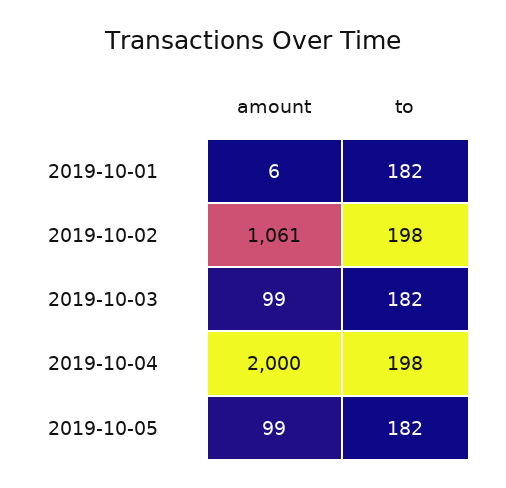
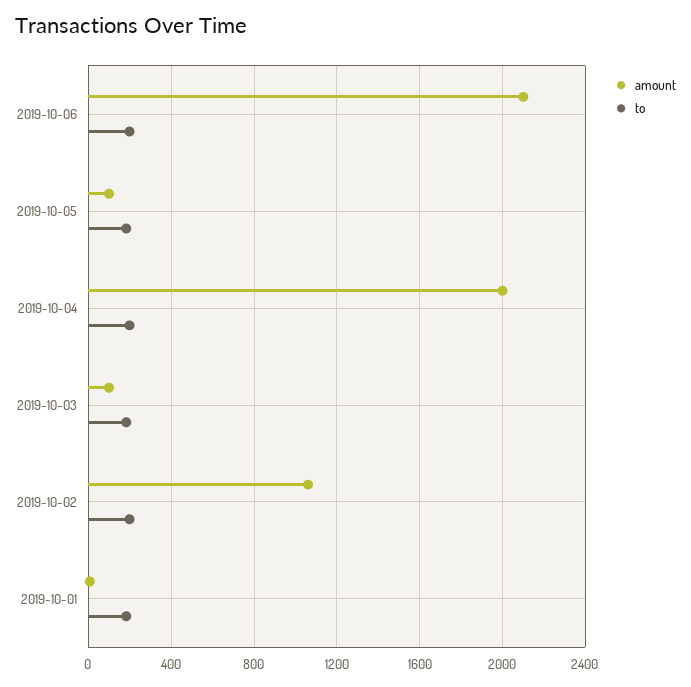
amount, 2019-10-06: none -> 2100
to, 2019-10-06: none -> 200

